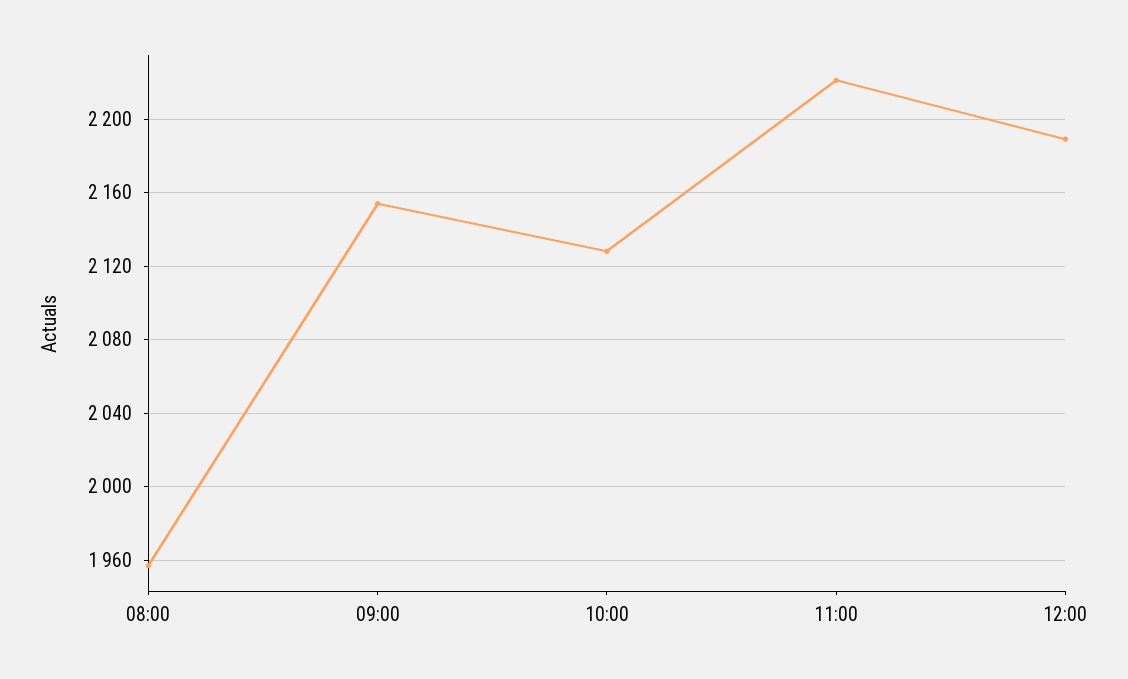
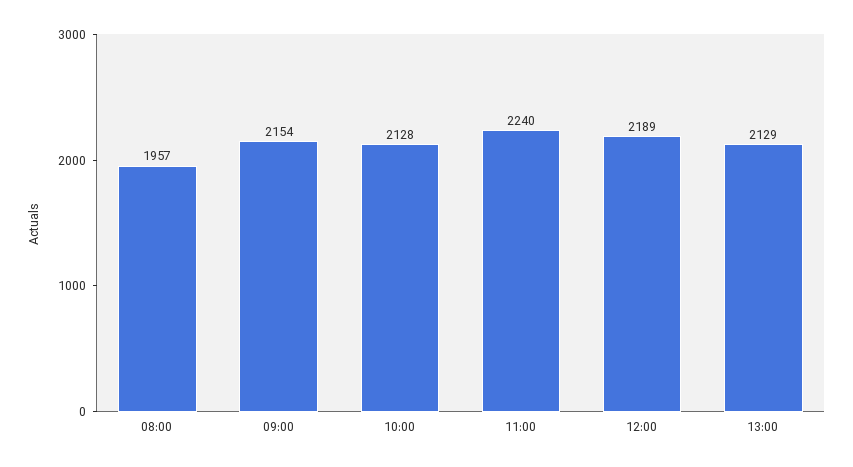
11:00: 2220 -> 2240
13:00: none -> 2129

